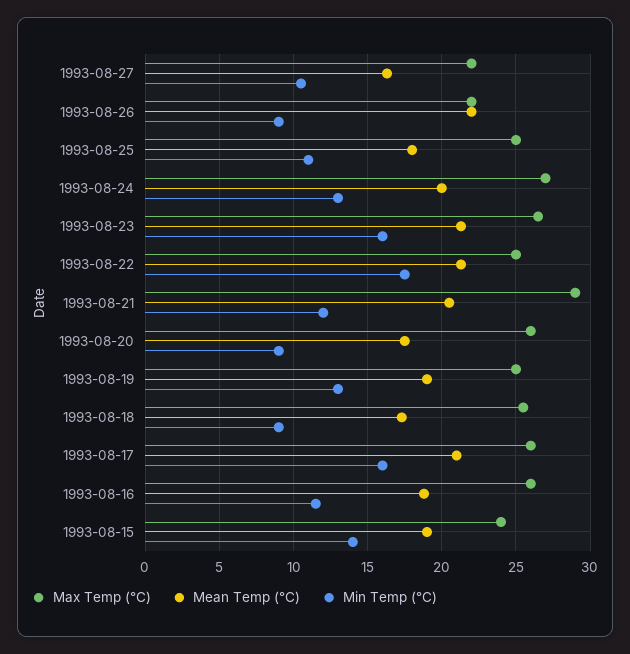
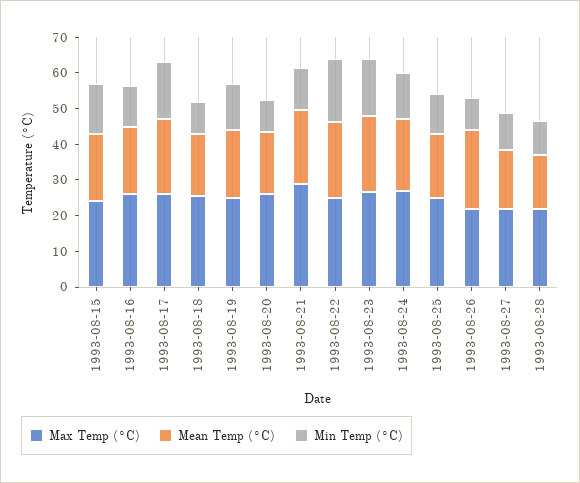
Max Temp (°C), 1993-08-28: none -> 22.5
Mean Temp (°C), 1993-08-28: none -> 15
Min Temp (°C), 1993-08-28: none -> 10

